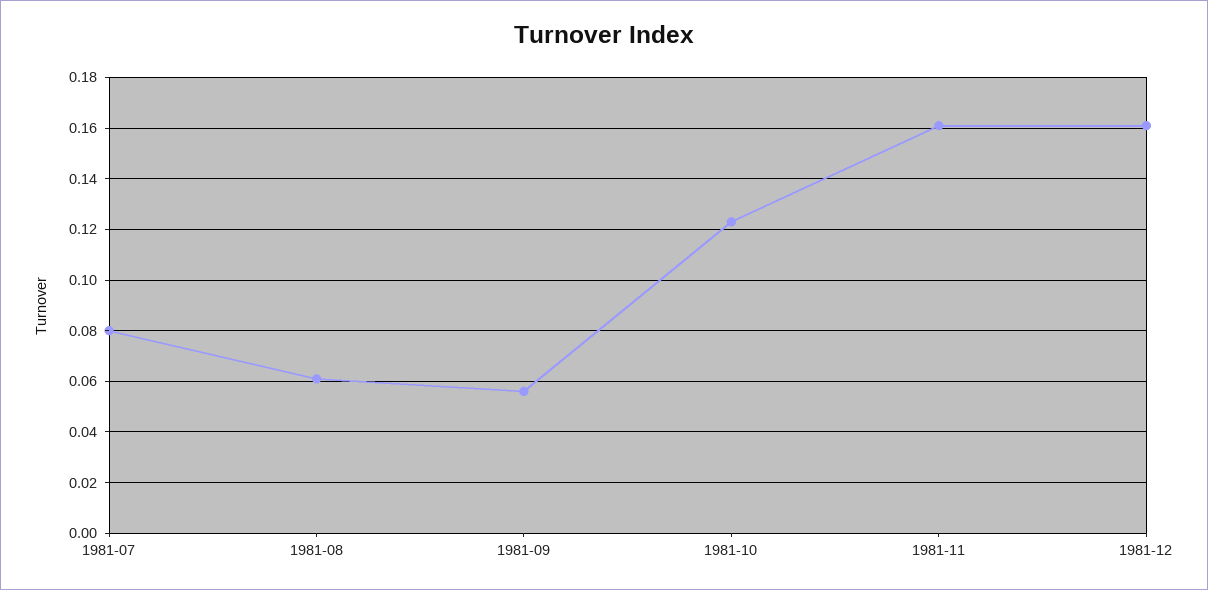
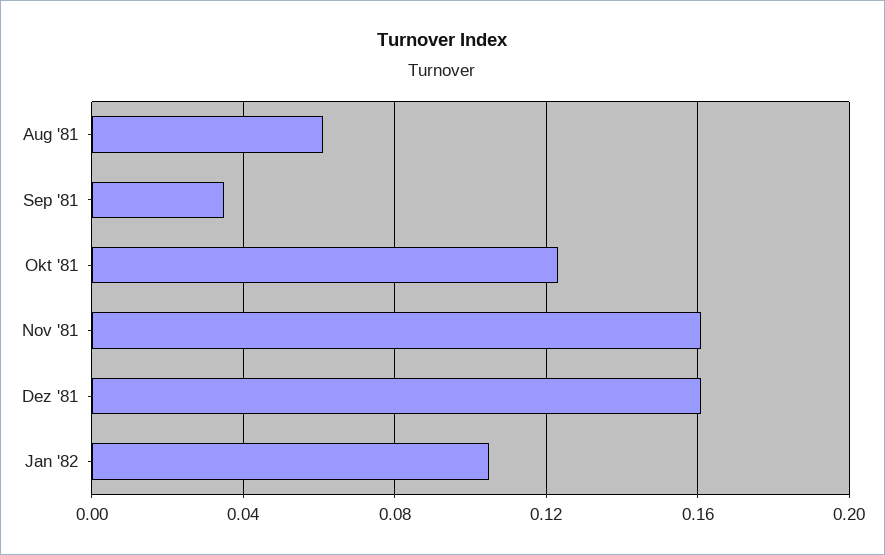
1981-07: 0.08 -> none
1981-09: 0.055 -> 0.035
Jan '82: none -> 0.105

